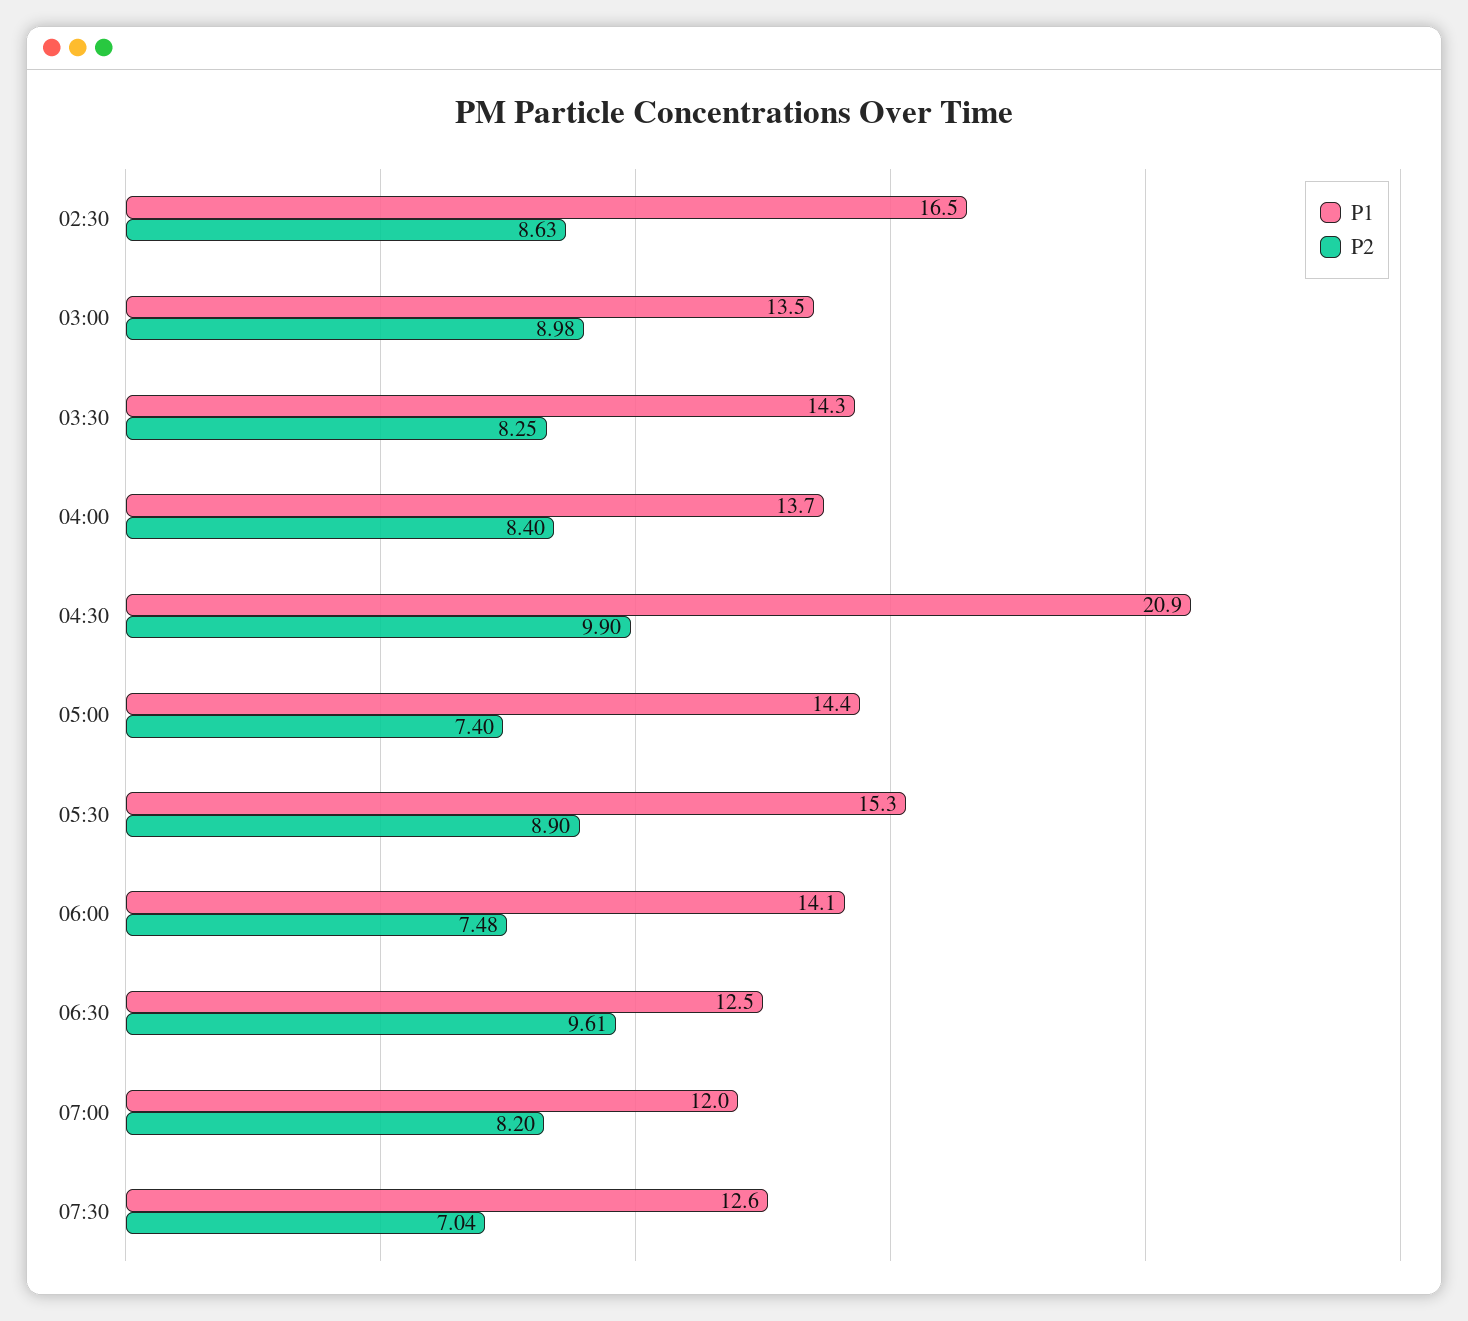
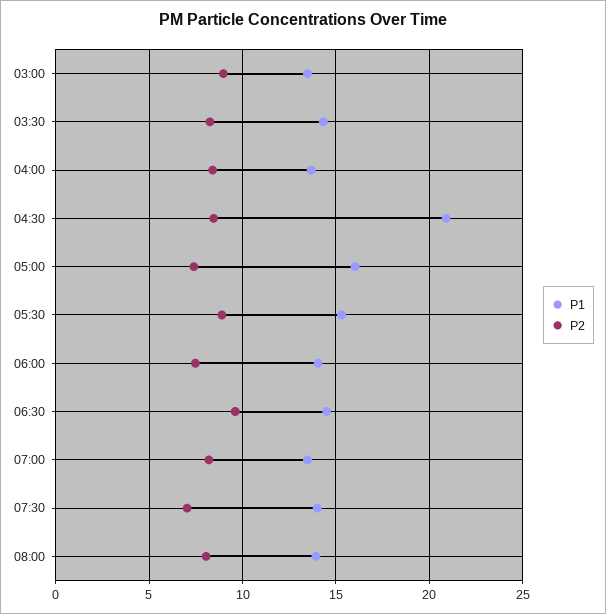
P1, 02:30: 16.5 -> none
P2, 02:30: 8.63 -> none
P2, 04:30: 9.9 -> 8.5
P1, 05:00: 14.4 -> 16
P1, 06:30: 12.5 -> 14.5
P1, 07:00: 12 -> 13.5
P1, 07:30: 12.6 -> 14
P1, 08:00: none -> 14
P2, 08:00: none -> 8

